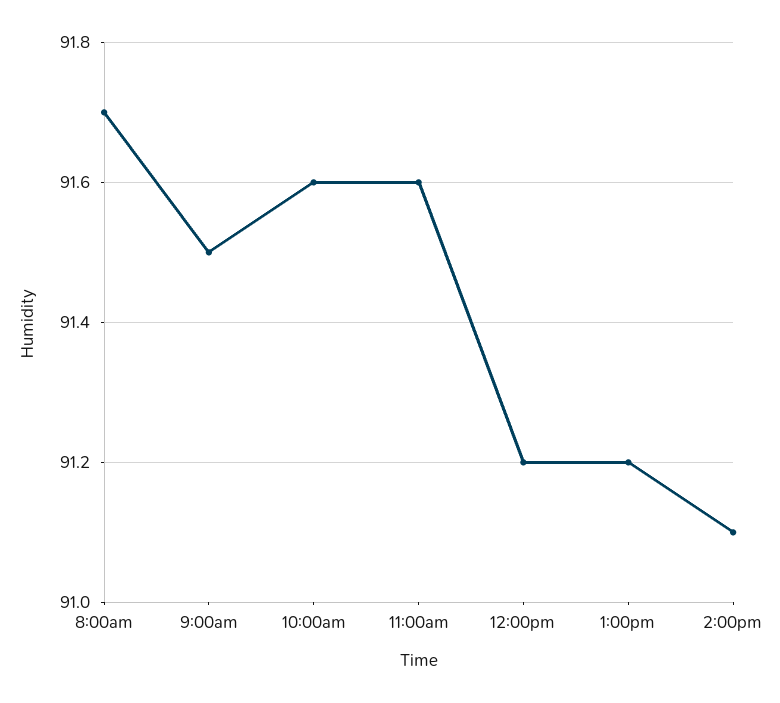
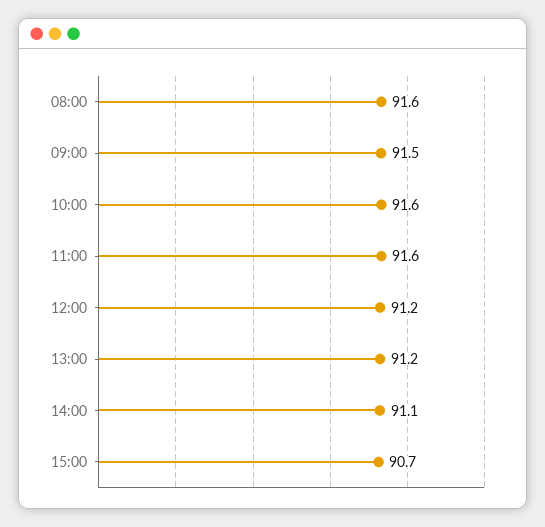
8:00am: 91.7 -> 91.6
15:00: none -> 90.7

